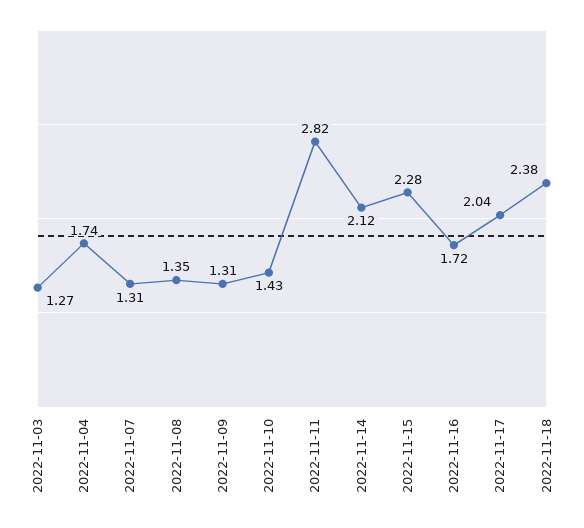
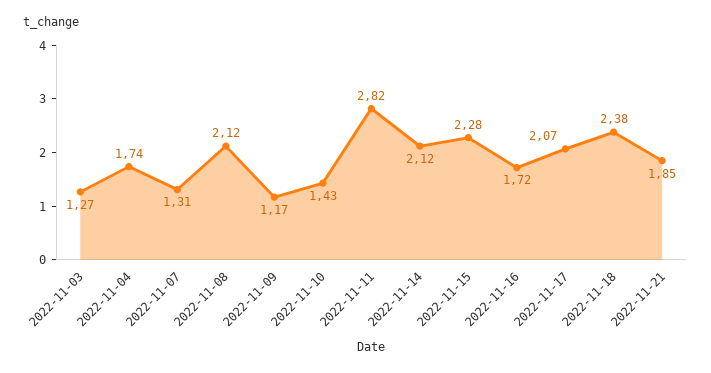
2022-11-08: 1.35 -> 2.12
2022-11-09: 1.31 -> 1.17
2022-11-17: 2.04 -> 2.07
2022-11-21: none -> 1.85

